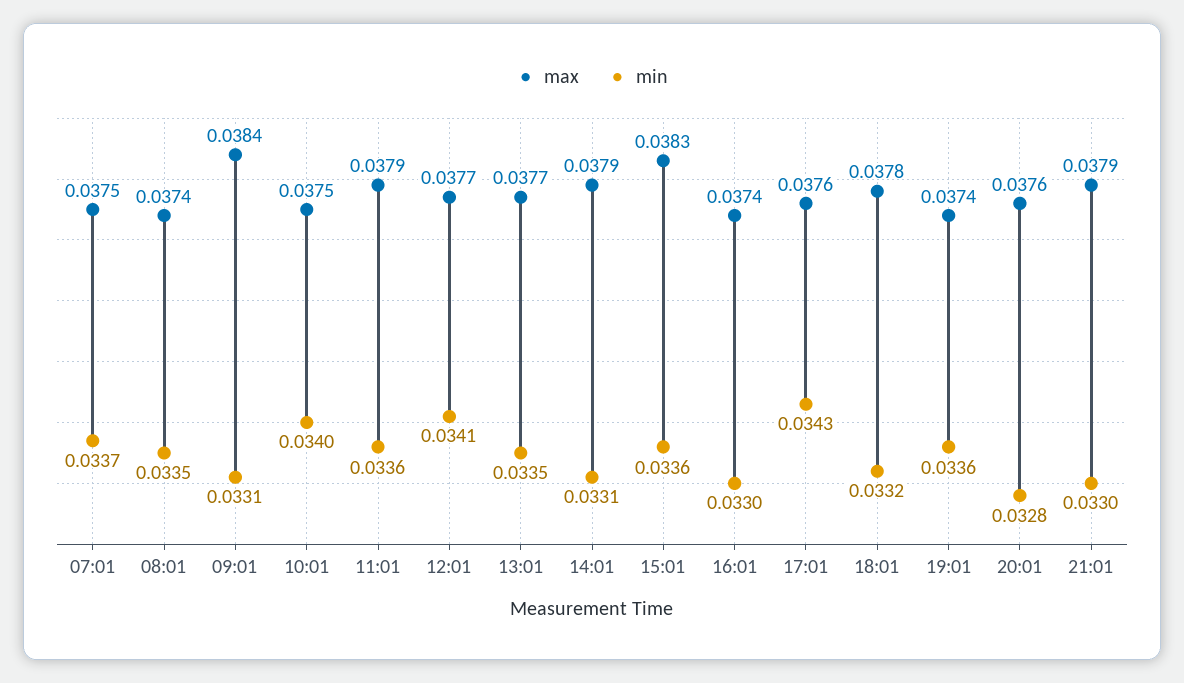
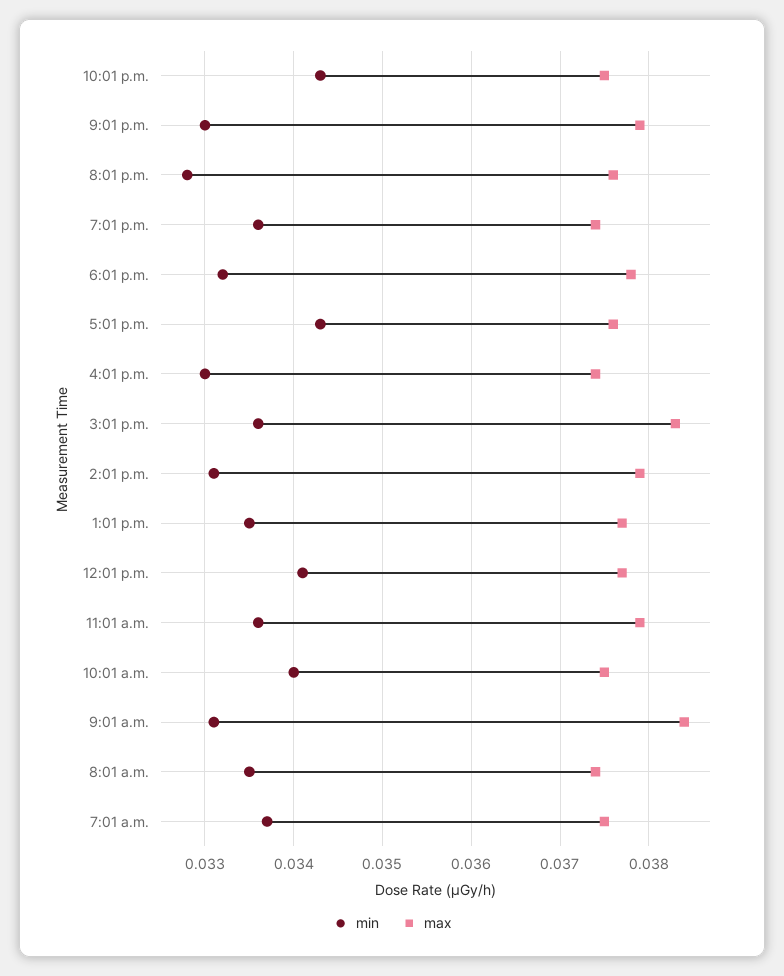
min, 10:01 p.m.: none -> 0.0343
max, 10:01 p.m.: none -> 0.0375

